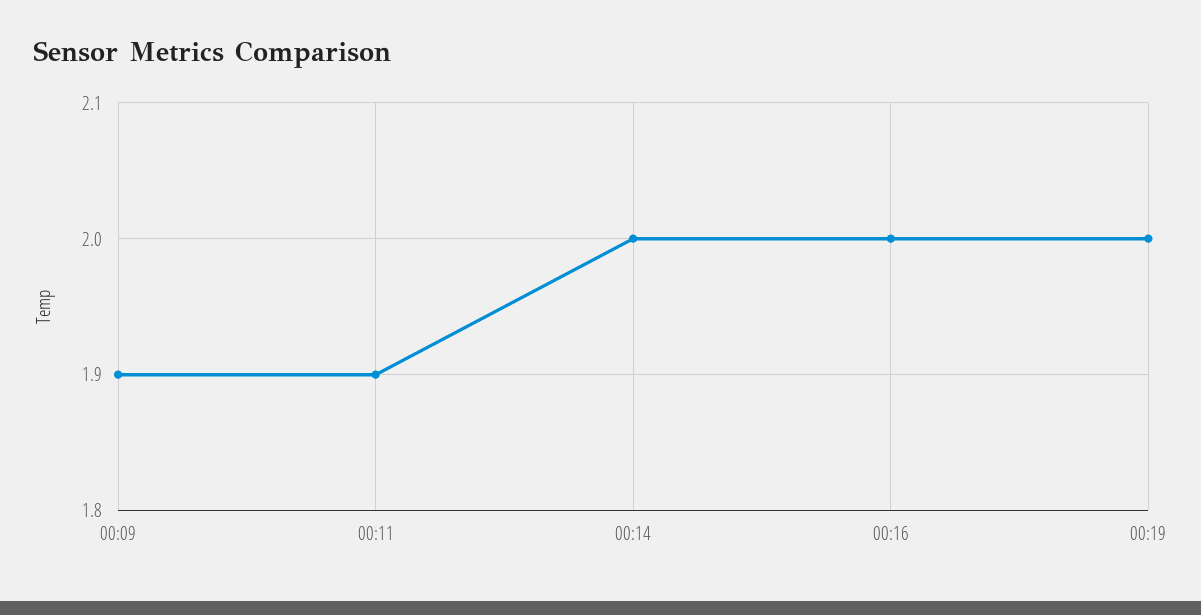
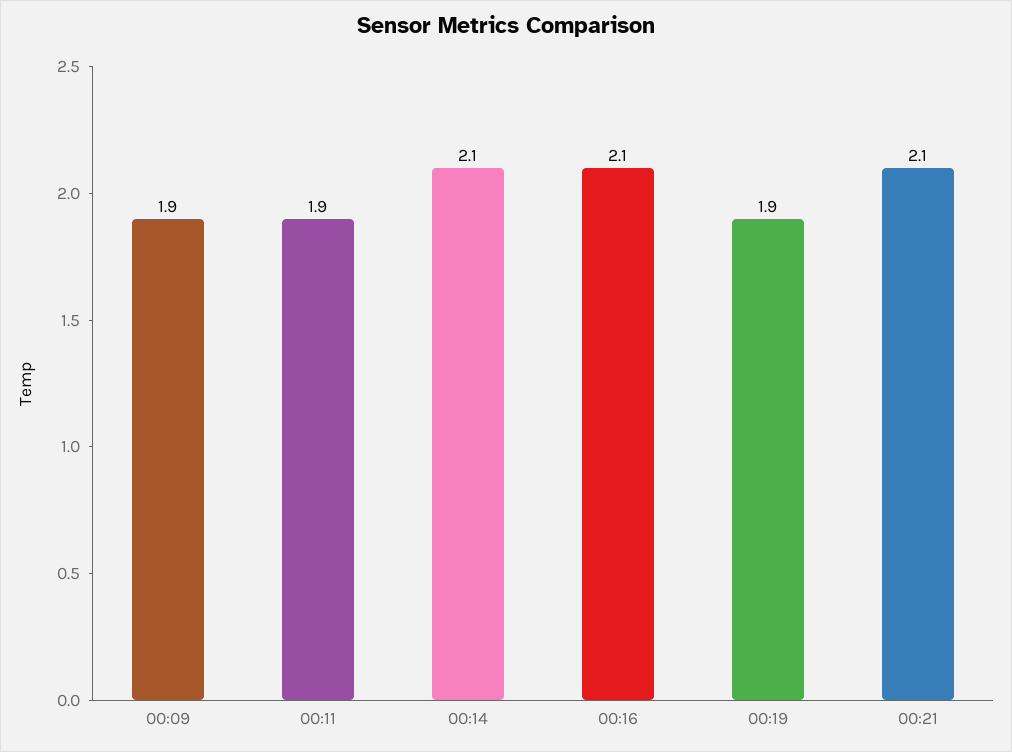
00:14: 2 -> 2.1
00:16: 2 -> 2.1
00:19: 2 -> 1.9
00:21: none -> 2.1

